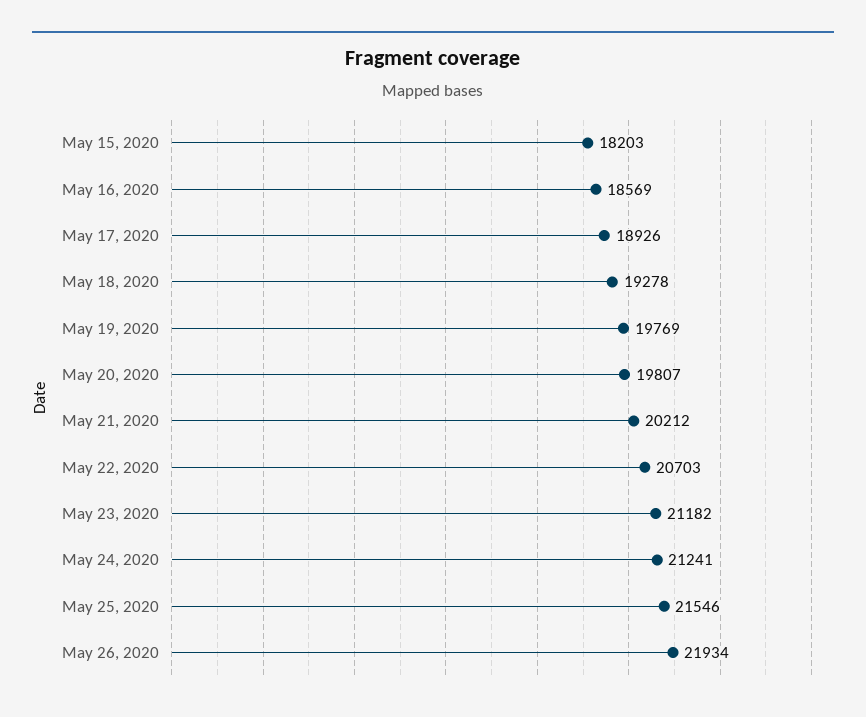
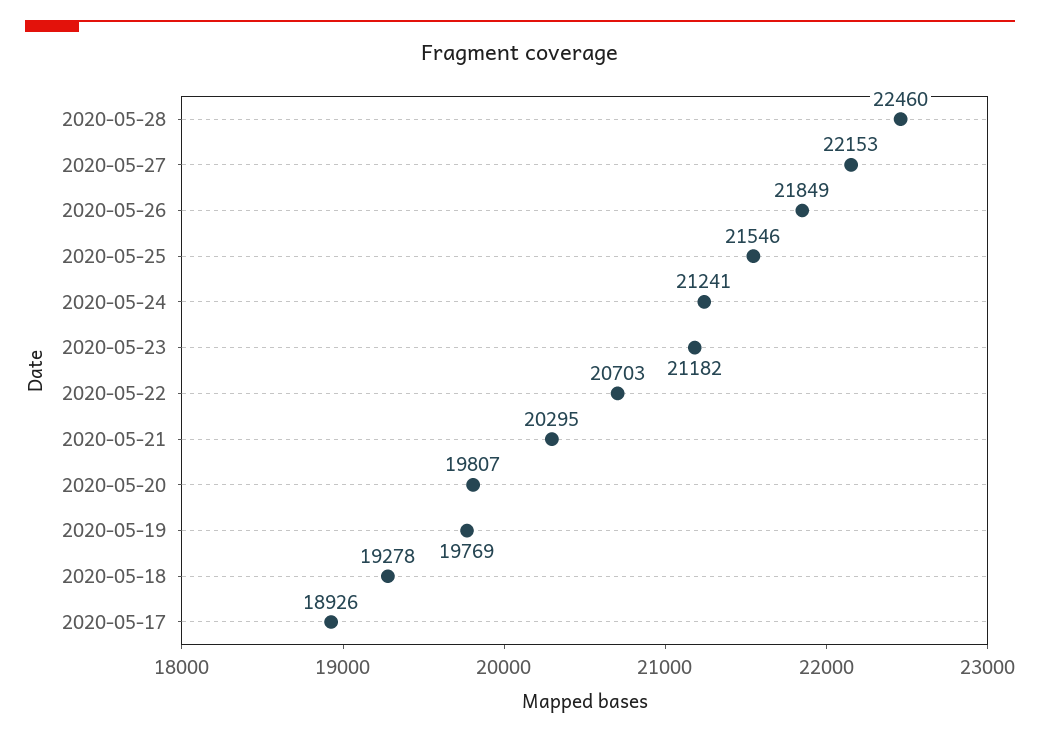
May 15, 2020: 18203 -> none
May 16, 2020: 18569 -> none
May 21, 2020: 20212 -> 20295
May 26, 2020: 21934 -> 21849
2020-05-28: none -> 22460
2020-05-27: none -> 22153

